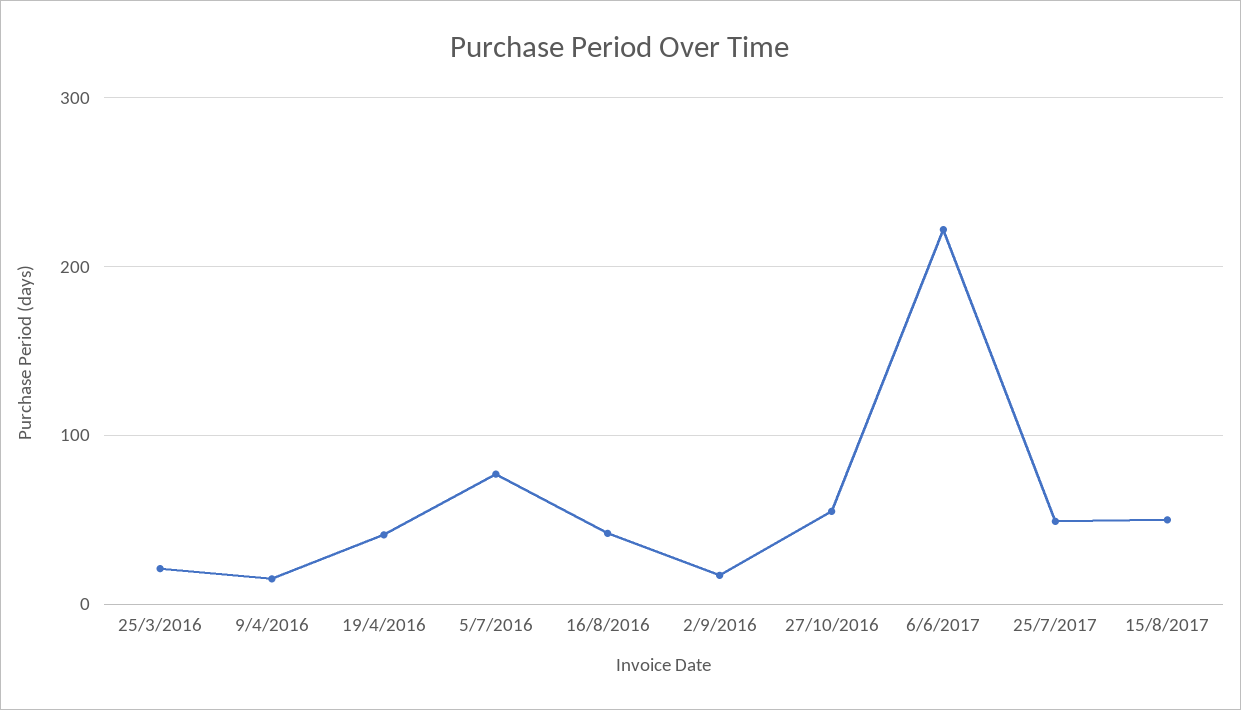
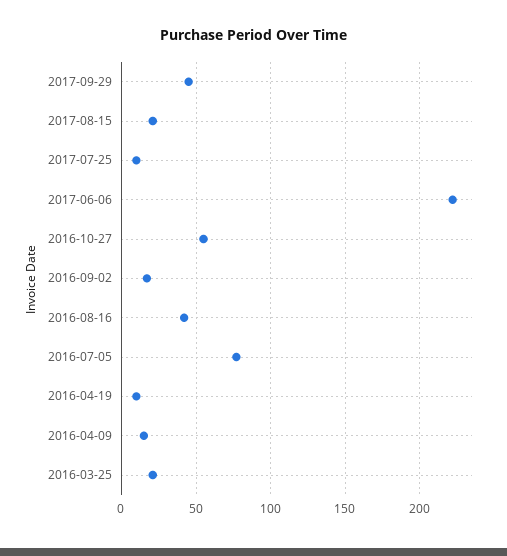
19/4/2016: 40 -> 10
25/7/2017: 50 -> 10
15/8/2017: 50 -> 20
2017-09-29: none -> 45

